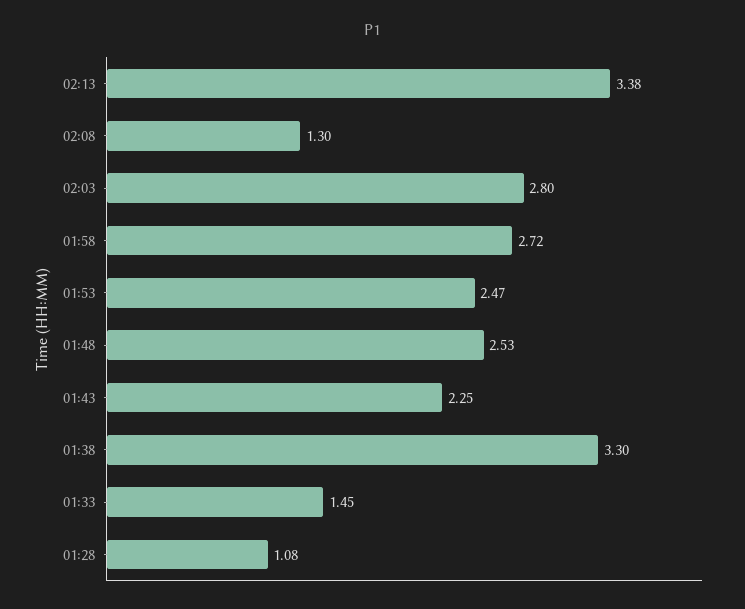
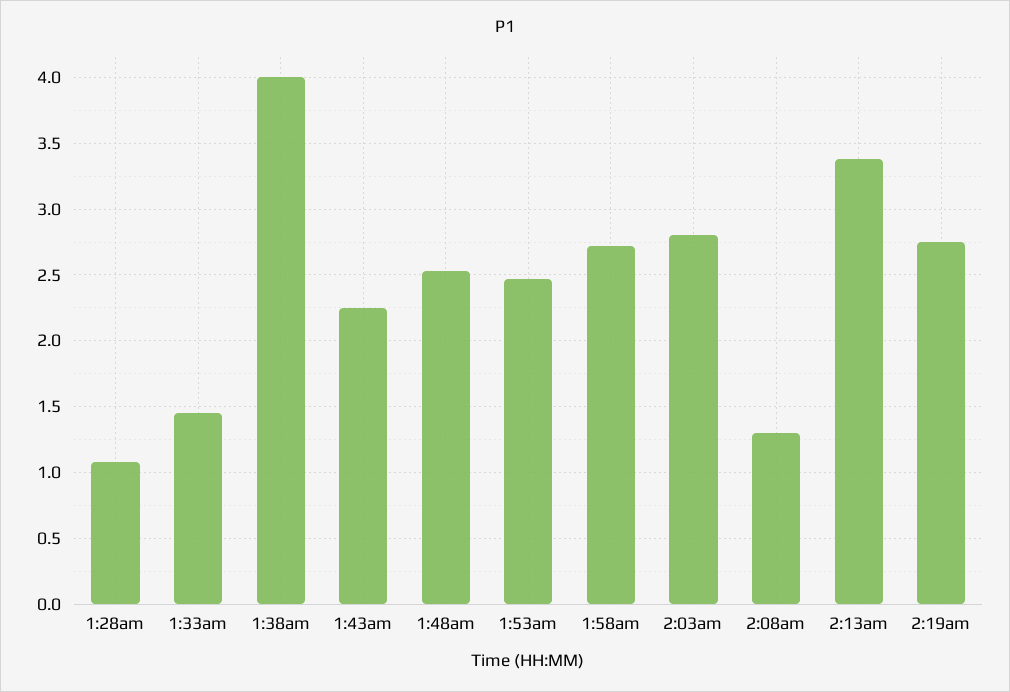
01:38: 3.3 -> 4
2:19am: none -> 2.75

